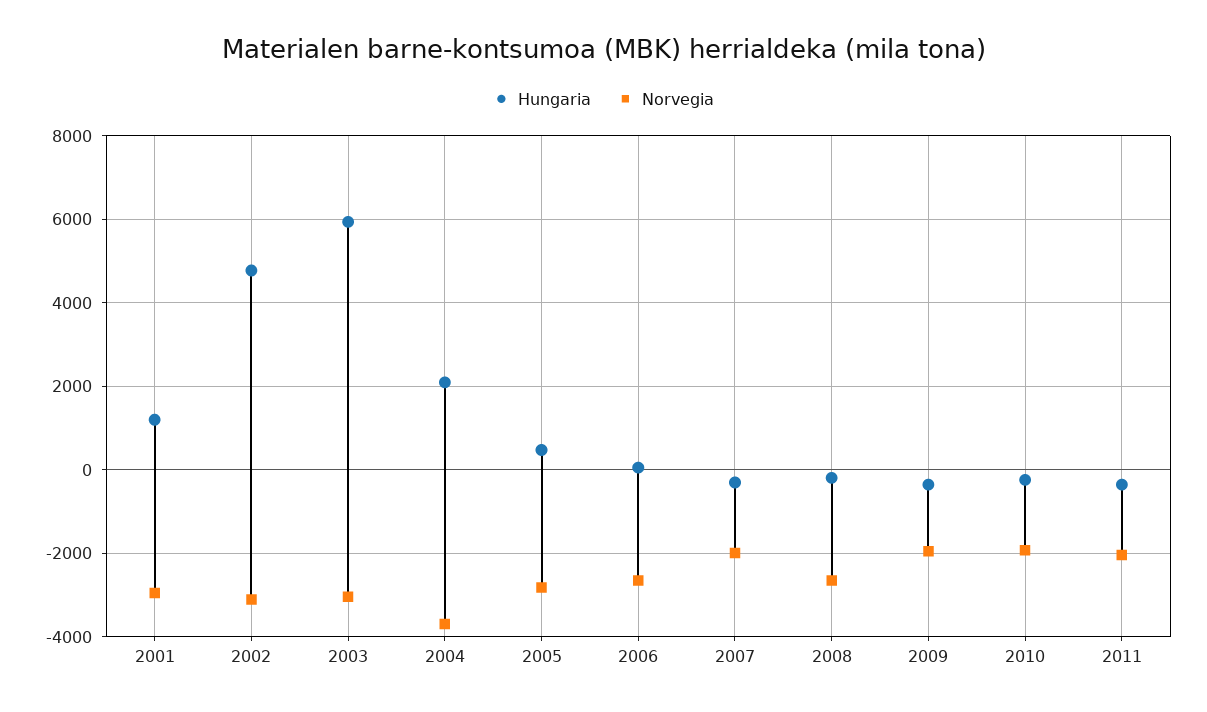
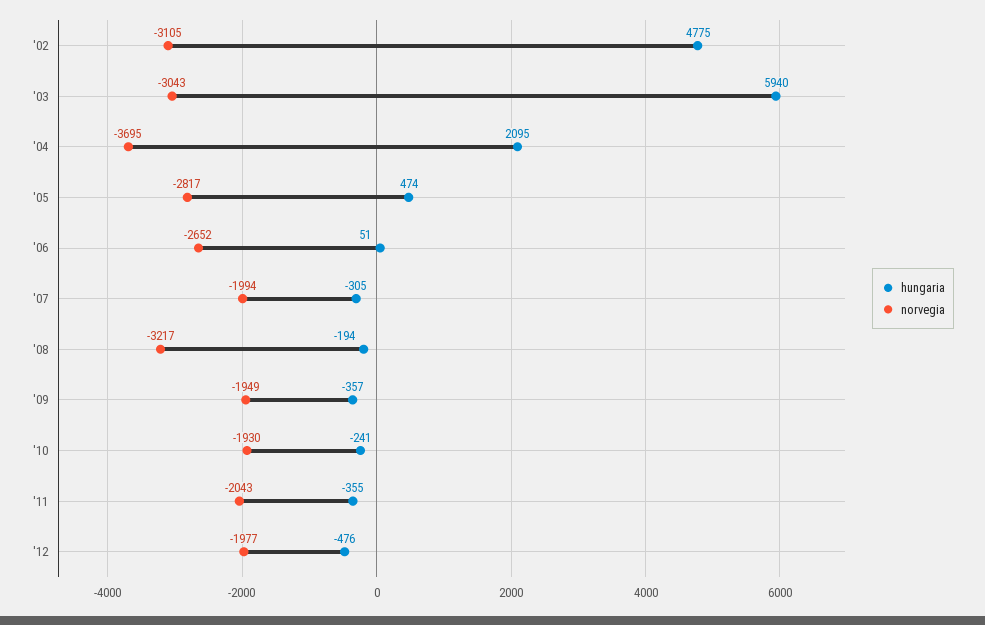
Hungaria, 2001: 1200 -> none
Norvegia, 2001: -3000 -> none
Norvegia, 2008: -2600 -> -3217
Hungaria, '12: none -> -476
Norvegia, '12: none -> -1977

